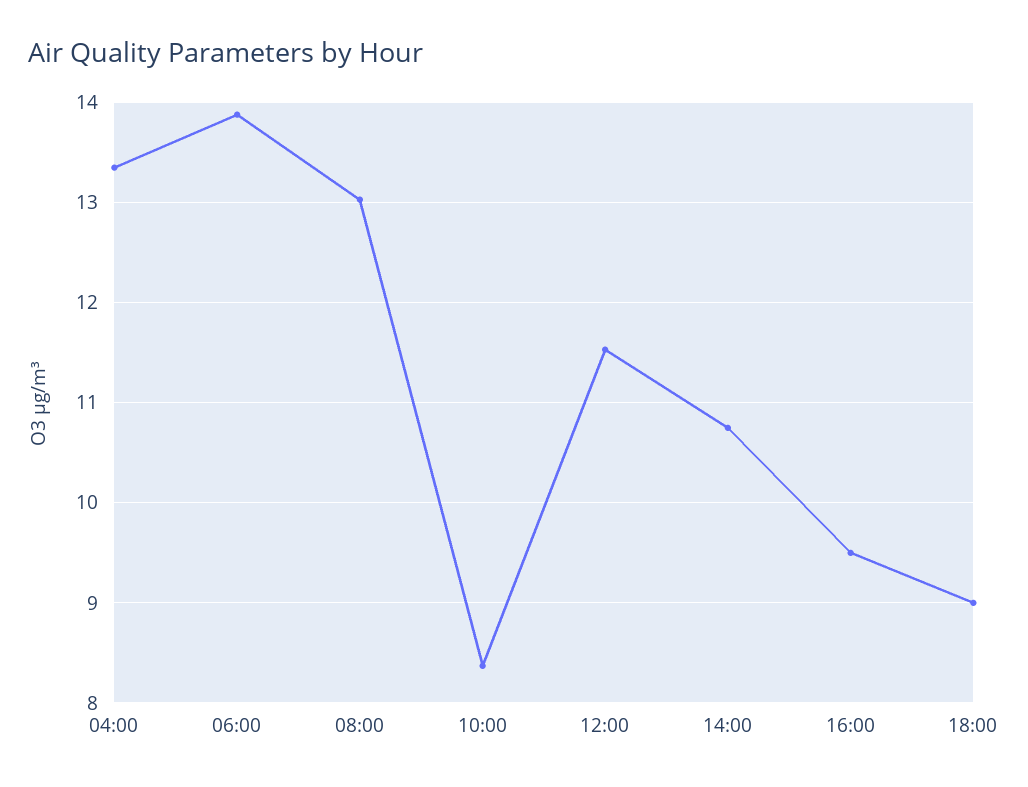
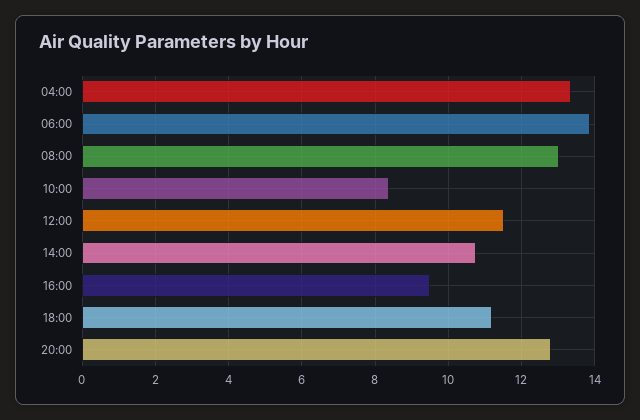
18:00: 9 -> 11.2
20:00: none -> 12.8

